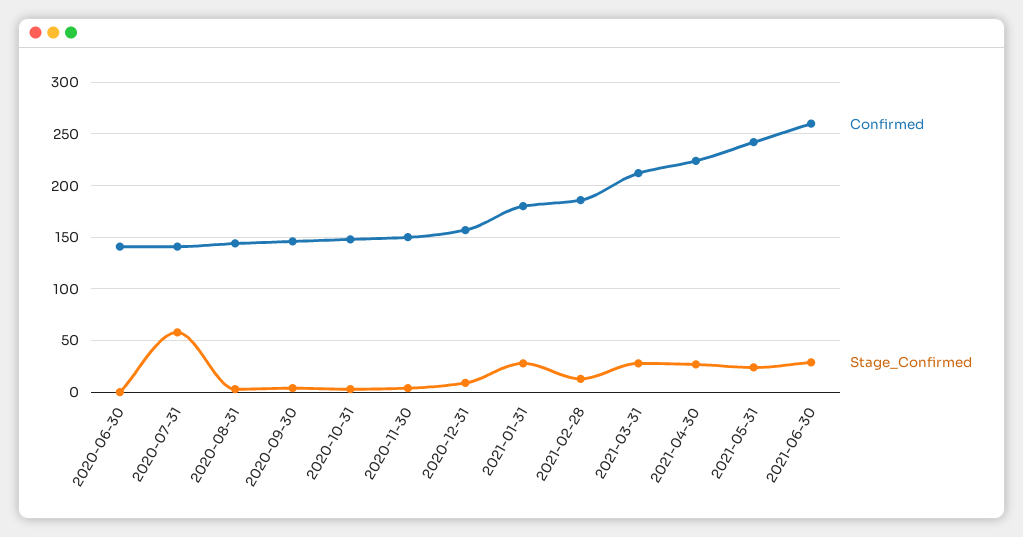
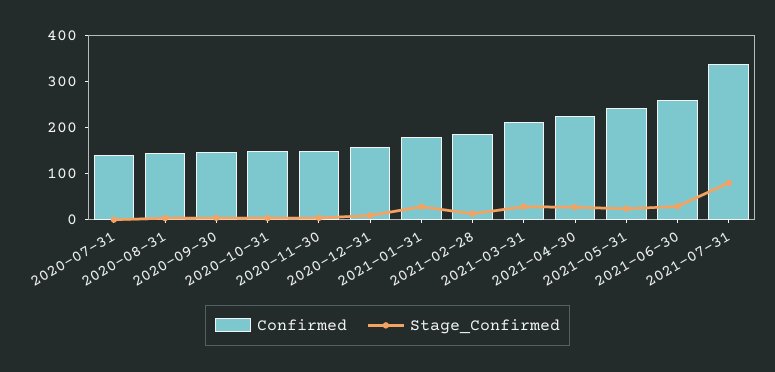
Confirmed, 2020-06-30: 140 -> none
Stage_Confirmed, 2020-06-30: 0 -> none
Stage_Confirmed, 2020-07-31: 60 -> 0
Confirmed, 2021-07-31: none -> 340
Stage_Confirmed, 2021-07-31: none -> 80

